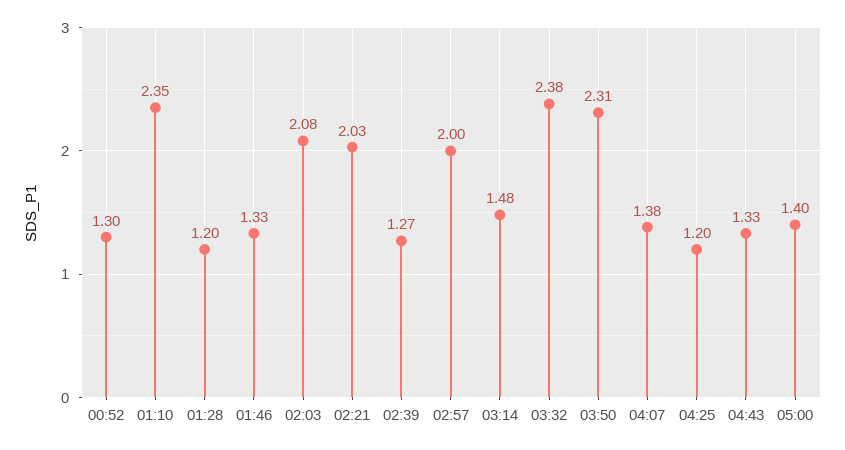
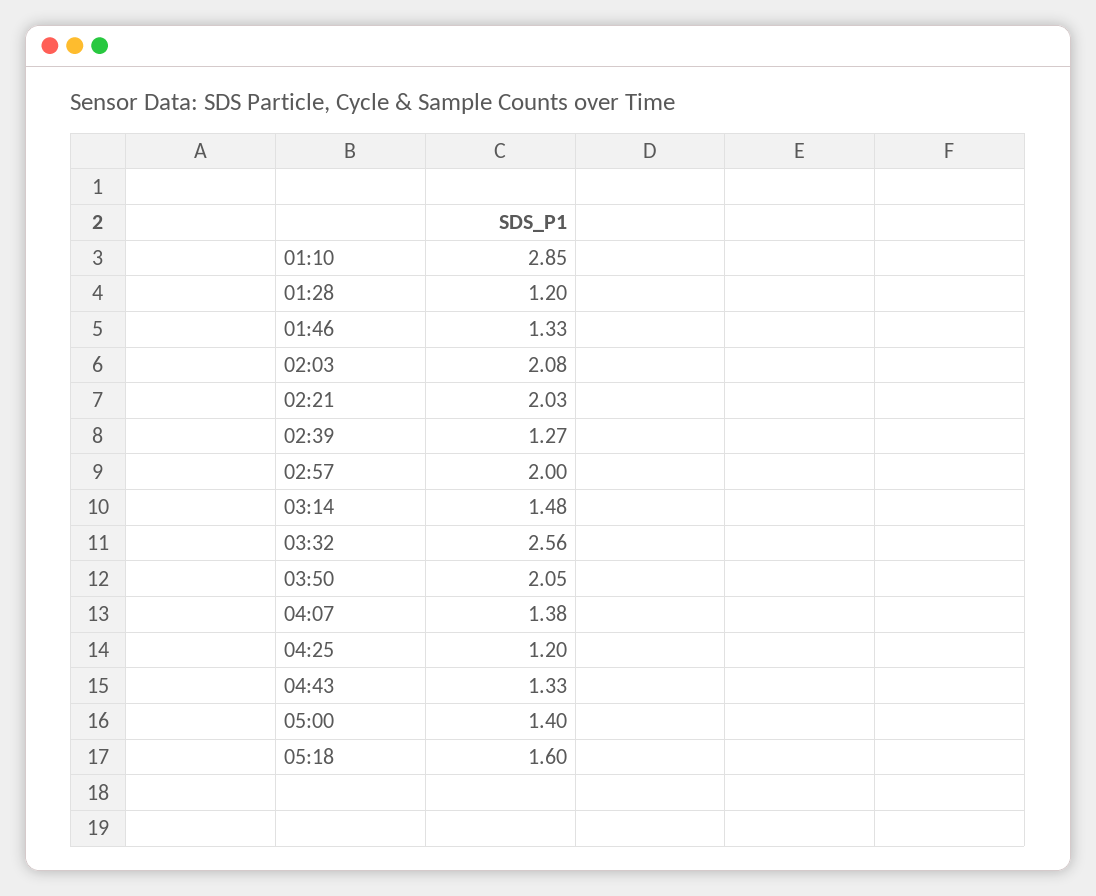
00:52: 1.3 -> none
01:10: 2.35 -> 2.85
03:32: 2.38 -> 2.56
03:50: 2.31 -> 2.05
05:18: none -> 1.6

